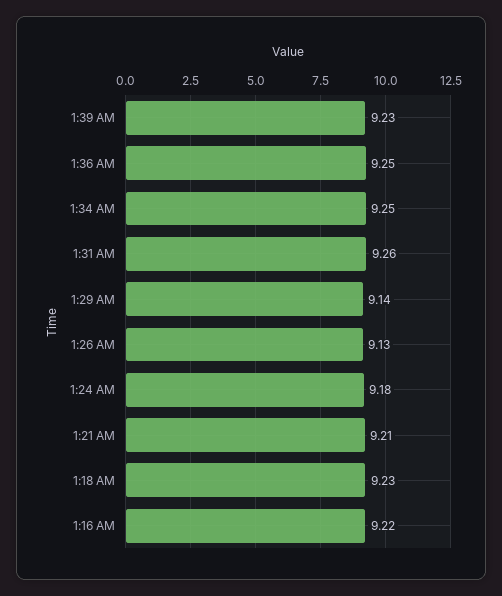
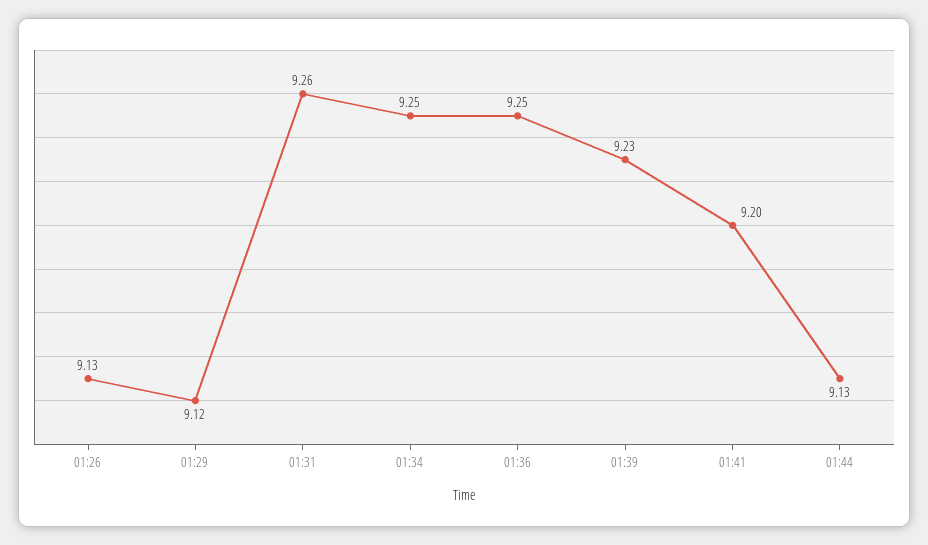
1:29 AM: 9.14 -> 9.12
1:24 AM: 9.18 -> none
1:21 AM: 9.21 -> none
1:18 AM: 9.23 -> none
1:16 AM: 9.22 -> none
01:41: none -> 9.2
01:44: none -> 9.13

